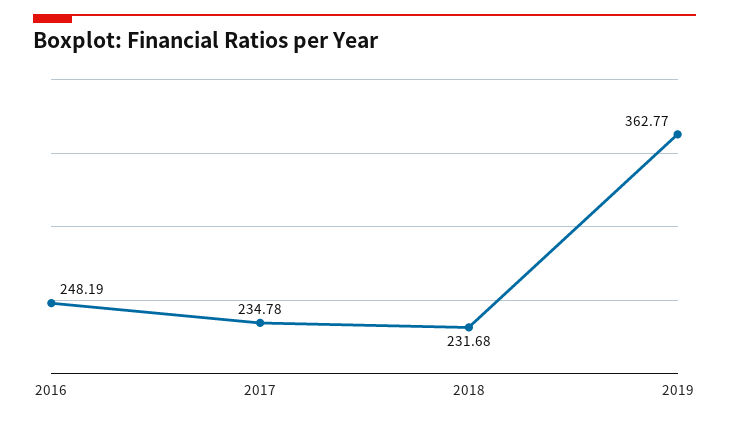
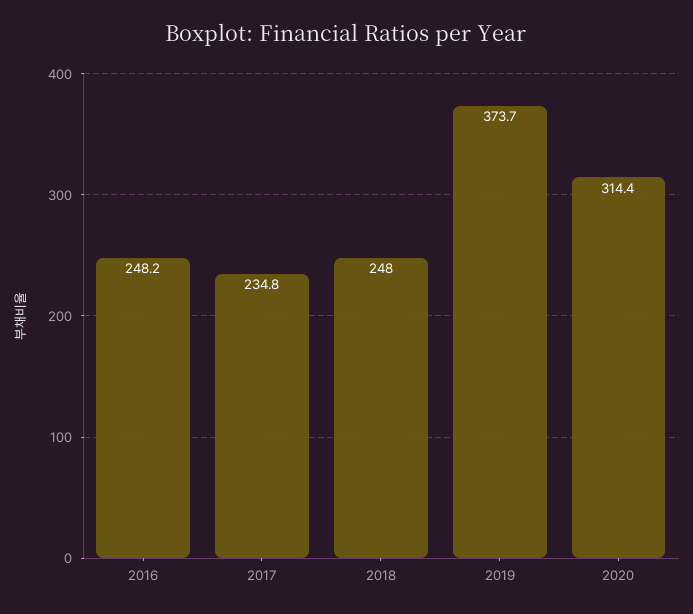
2018: 231.68 -> 248
2019: 362.77 -> 373.7
2020: none -> 314.4

